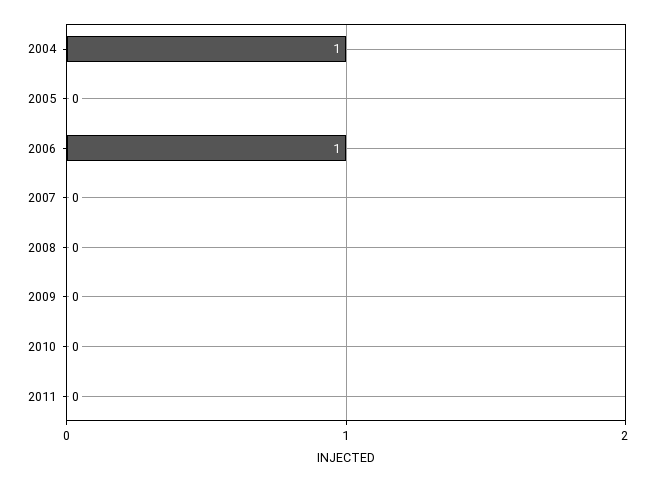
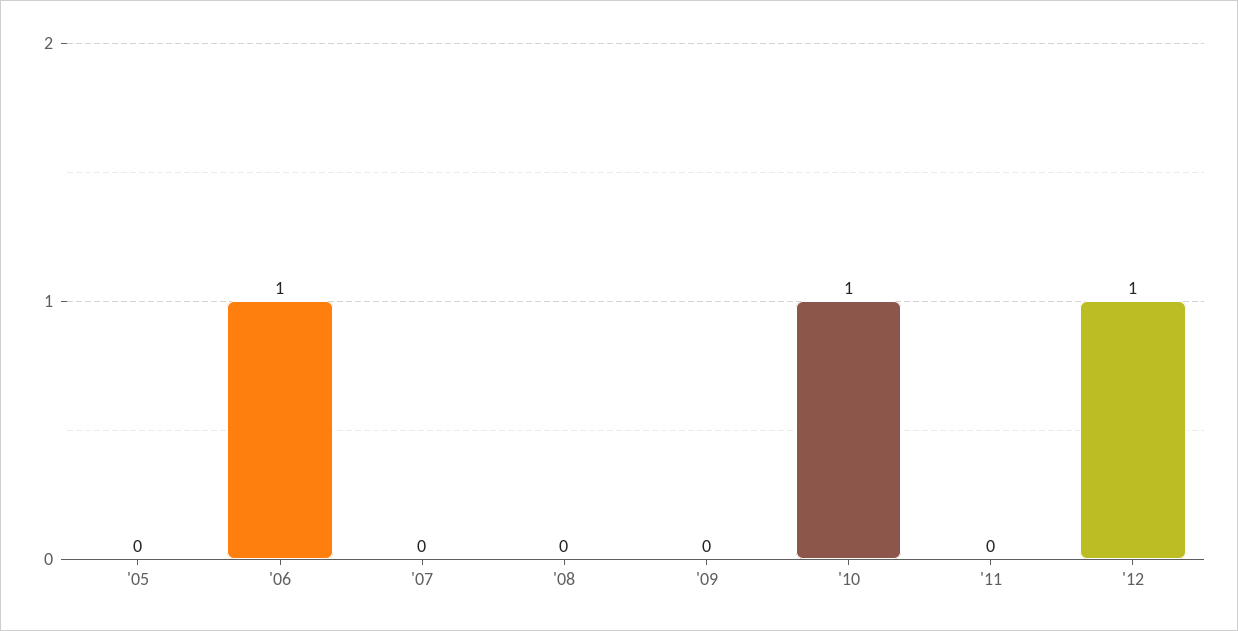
2004: 1 -> none
2010: 0 -> 1
'12: none -> 1

